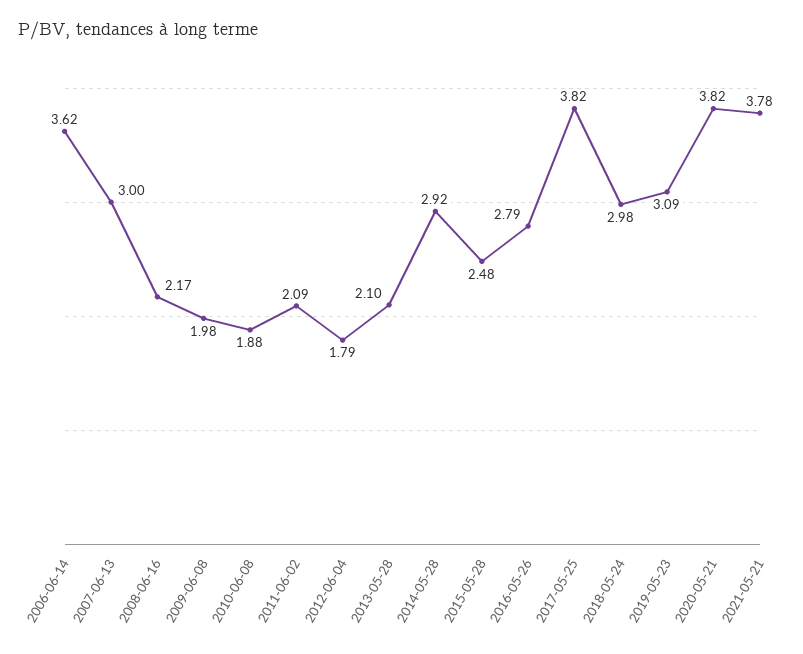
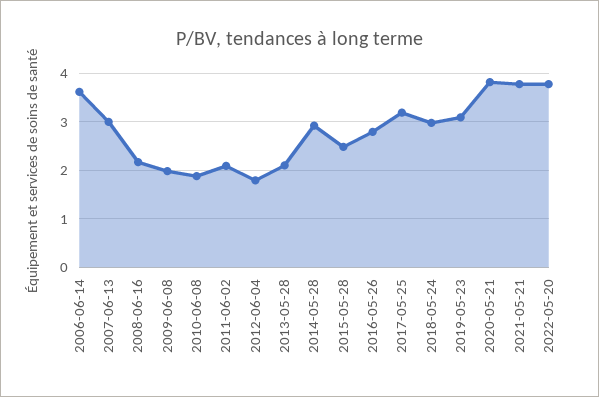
2017-05-25: 3.82 -> 3.2
2022-05-20: none -> 3.8

